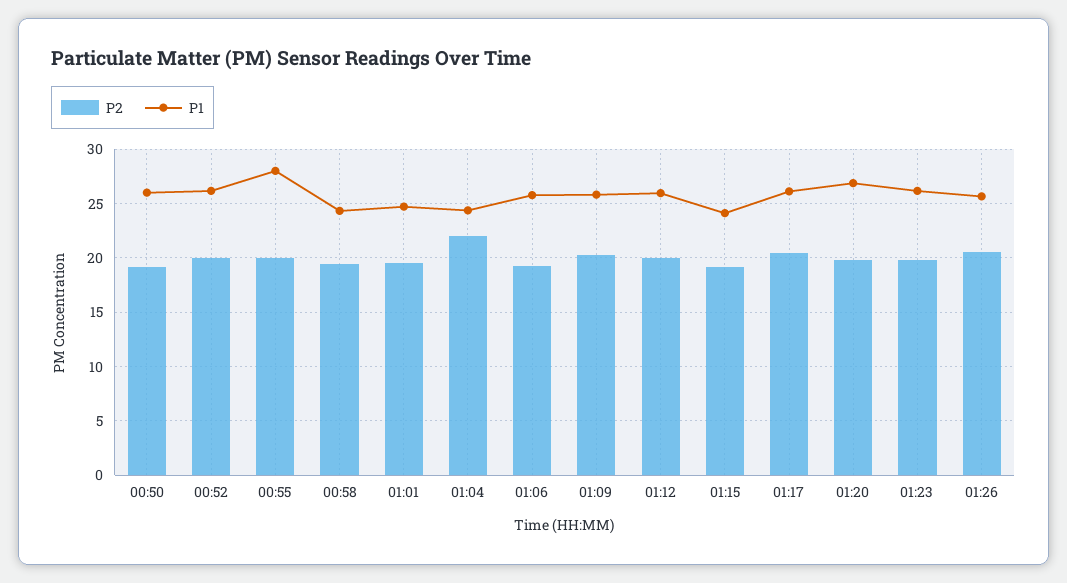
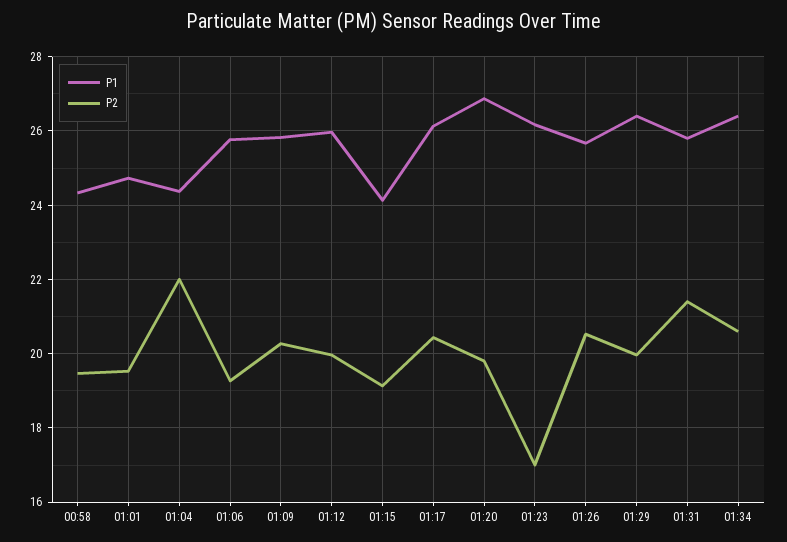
P2, 00:50: 19 -> none
P1, 00:50: 26 -> none
P2, 00:52: 20 -> none
P1, 00:52: 26 -> none
P2, 00:55: 20 -> none
P1, 00:55: 28 -> none
P2, 01:23: 20 -> 17
P1, 01:29: none -> 26.4
P2, 01:29: none -> 20
P1, 01:31: none -> 25.8
P2, 01:31: none -> 21.4
P1, 01:34: none -> 26.4
P2, 01:34: none -> 20.6

